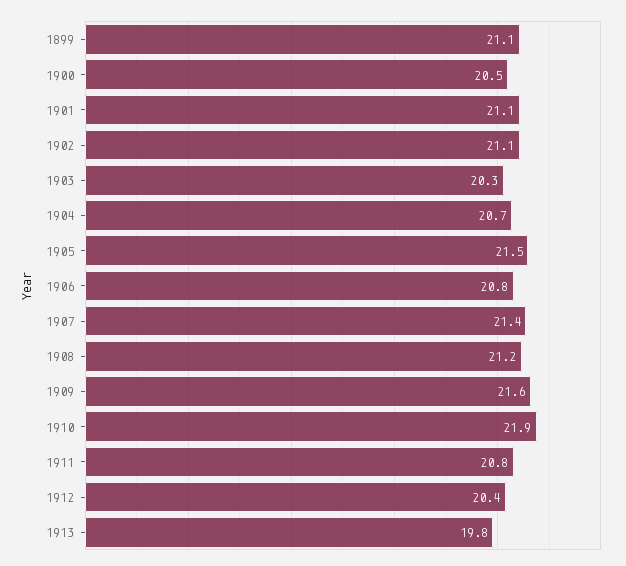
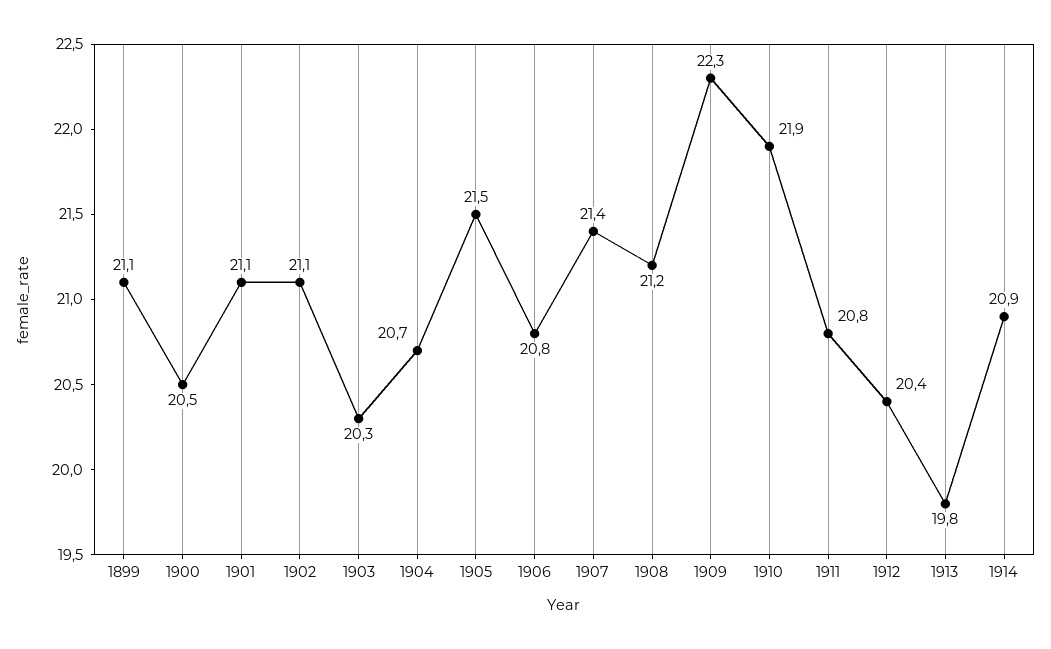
1909: 21.6 -> 22.3
1914: none -> 20.9

